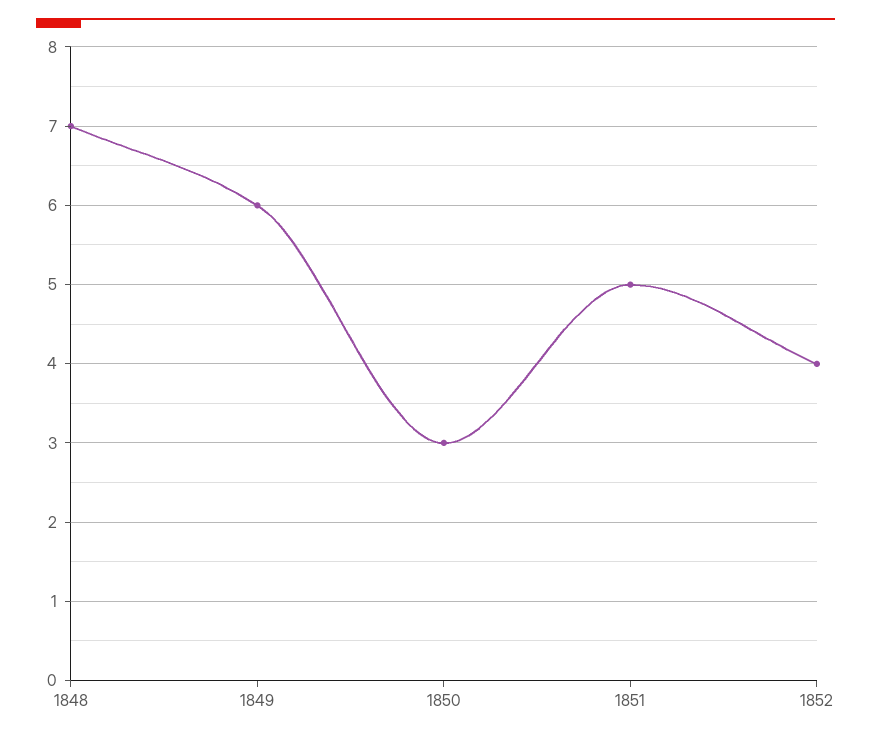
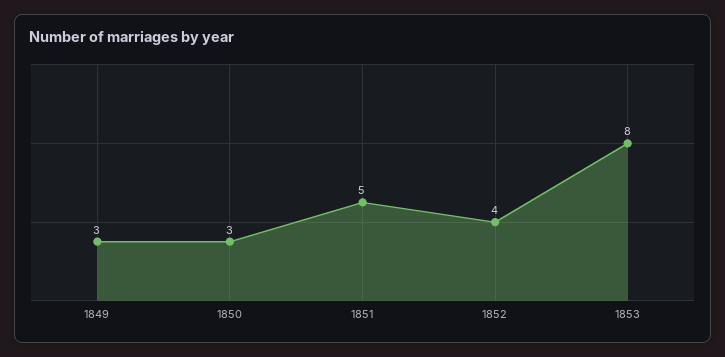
1848: 7 -> none
1849: 6 -> 3
1853: none -> 8

